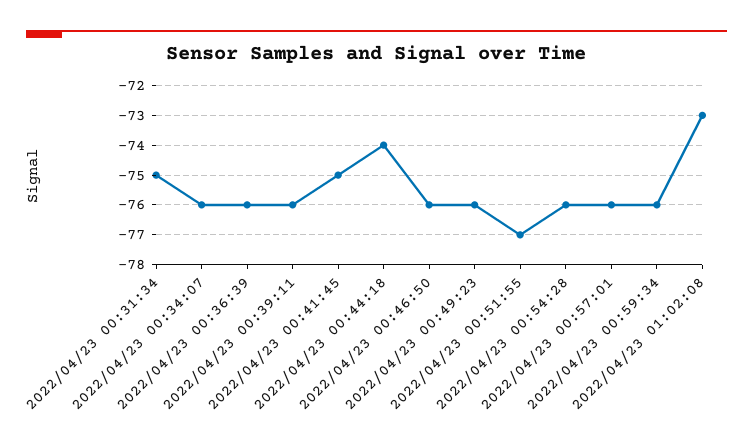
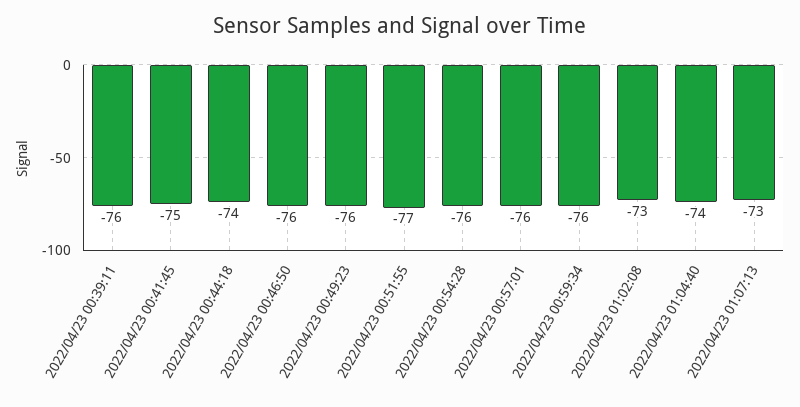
2022/04/23 00:31:34: -75 -> none
2022/04/23 00:34:07: -76 -> none
2022/04/23 00:36:39: -76 -> none
2022/04/23 01:04:40: none -> -74
2022/04/23 01:07:13: none -> -73

